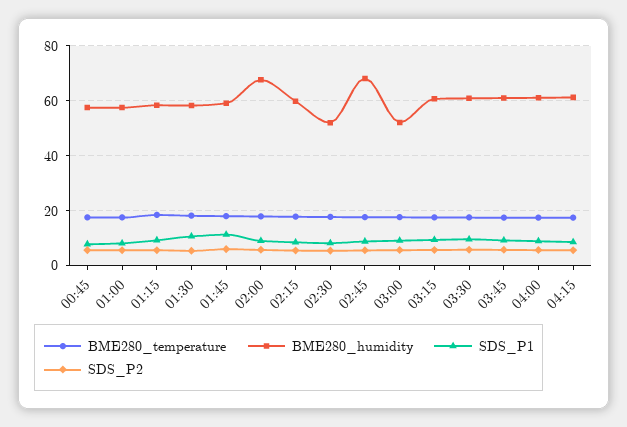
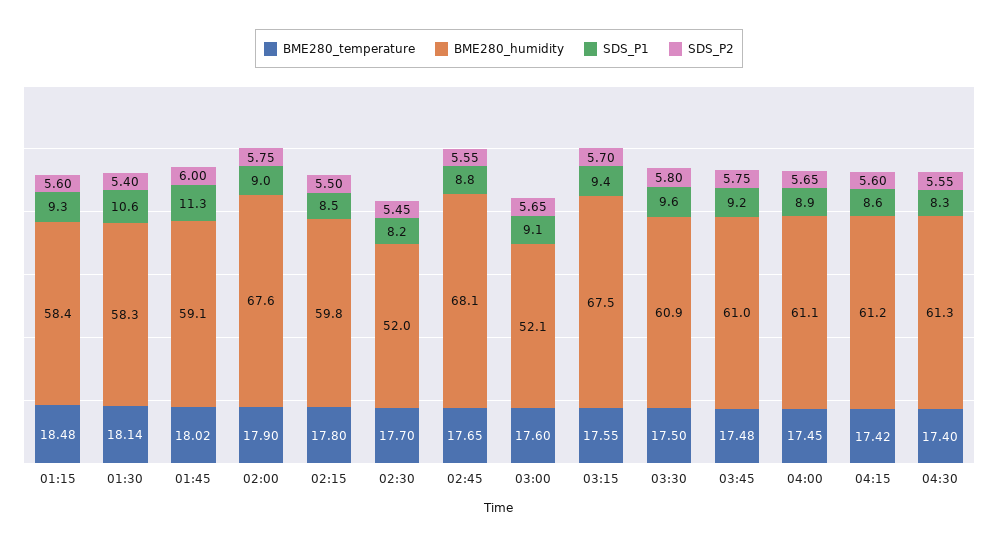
BME280_temperature, 00:45: 17.5 -> none
BME280_humidity, 00:45: 57.5 -> none
SDS_P1, 00:45: 7.5 -> none
SDS_P2, 00:45: 5 -> none
BME280_temperature, 01:00: 17.5 -> none
BME280_humidity, 01:00: 57.5 -> none
SDS_P1, 01:00: 7.5 -> none
SDS_P2, 01:00: 5 -> none
BME280_humidity, 03:15: 60 -> 67.5
BME280_temperature, 04:30: none -> 17.4
BME280_humidity, 04:30: none -> 61.3
SDS_P1, 04:30: none -> 8.3
SDS_P2, 04:30: none -> 5.55

